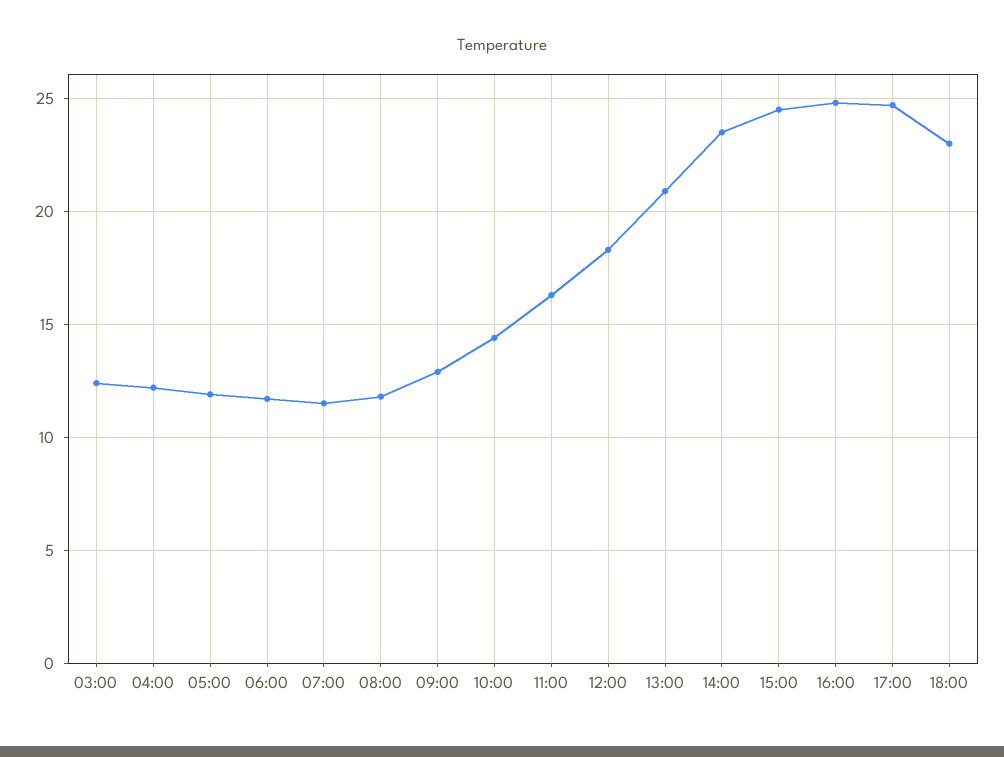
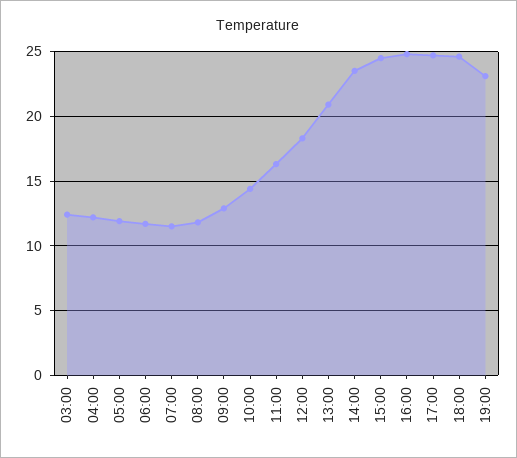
18:00: 23 -> 24.5
19:00: none -> 23

